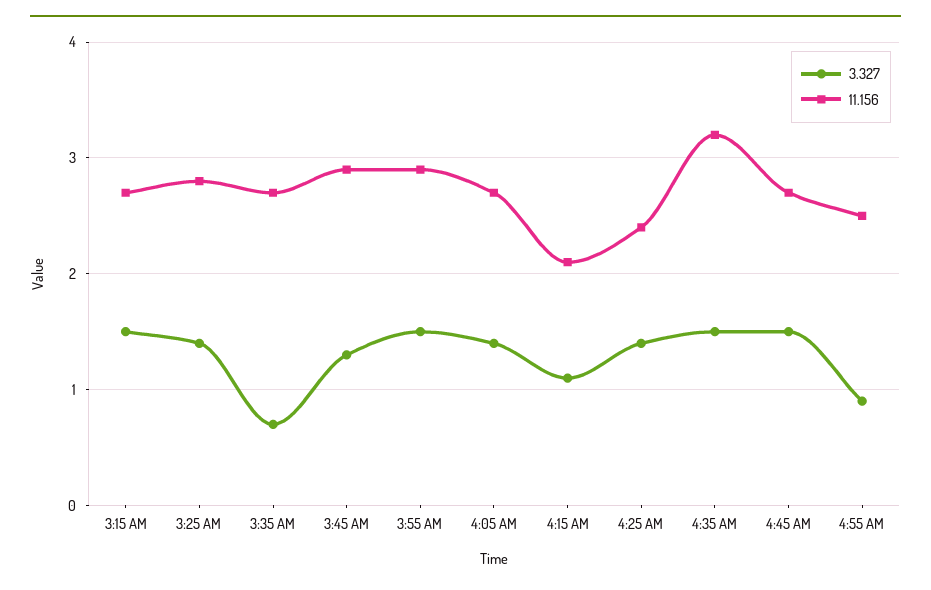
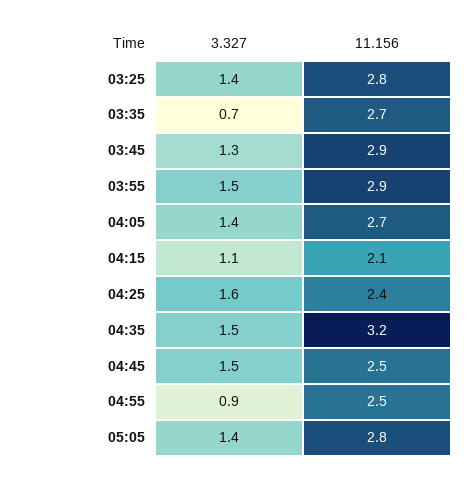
3.327, 3:15 AM: 1.5 -> none
11.156, 3:15 AM: 2.7 -> none
3.327, 4:25 AM: 1.4 -> 1.6
11.156, 4:45 AM: 2.7 -> 2.5
3.327, 05:05: none -> 1.4
11.156, 05:05: none -> 2.8

